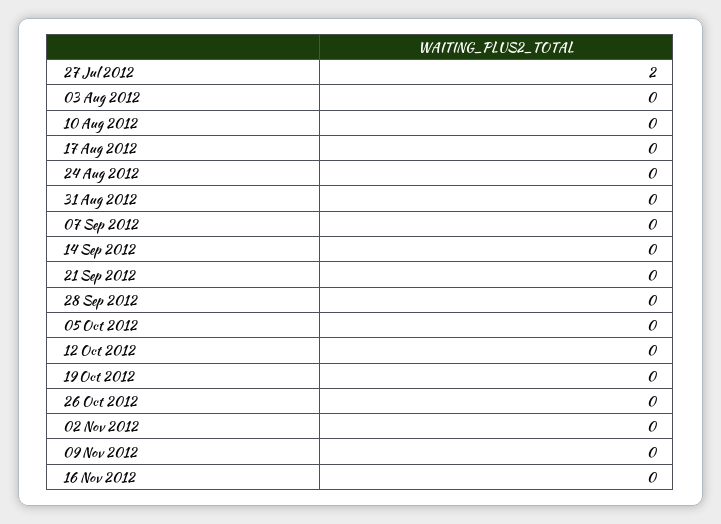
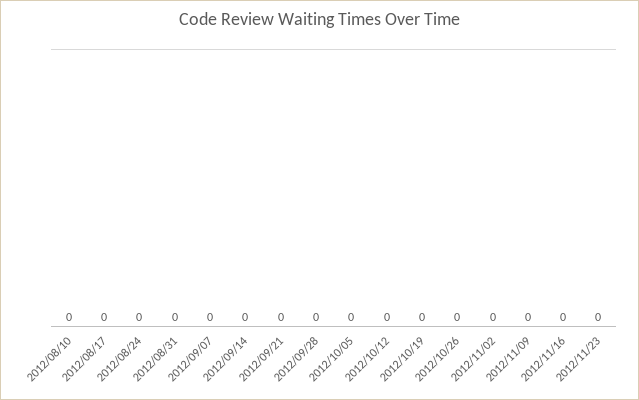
27 Jul 2012: 2 -> none
03 Aug 2012: 0 -> none
2012/11/23: none -> 0

